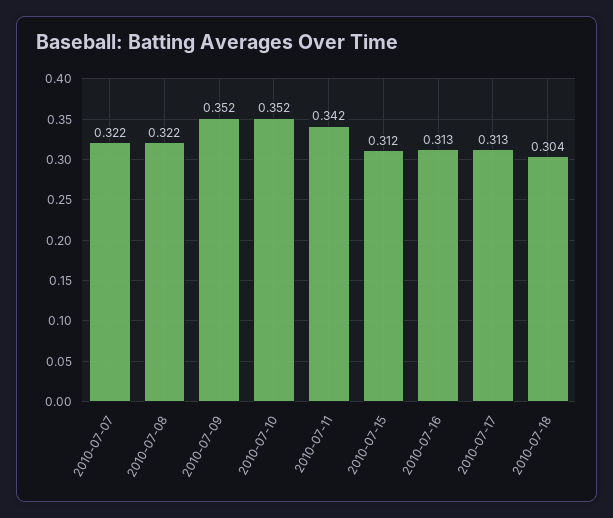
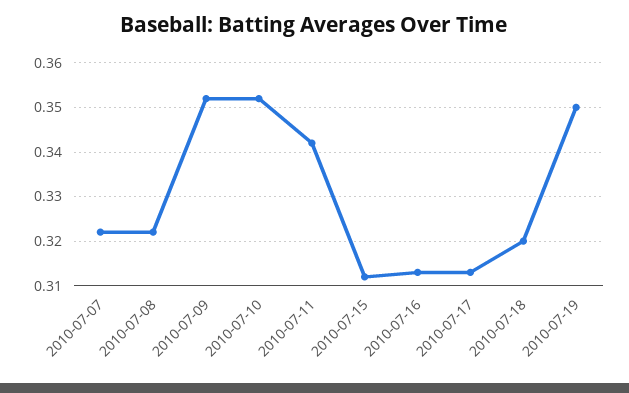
2010-07-18: 0.304 -> 0.32
2010-07-19: none -> 0.35

